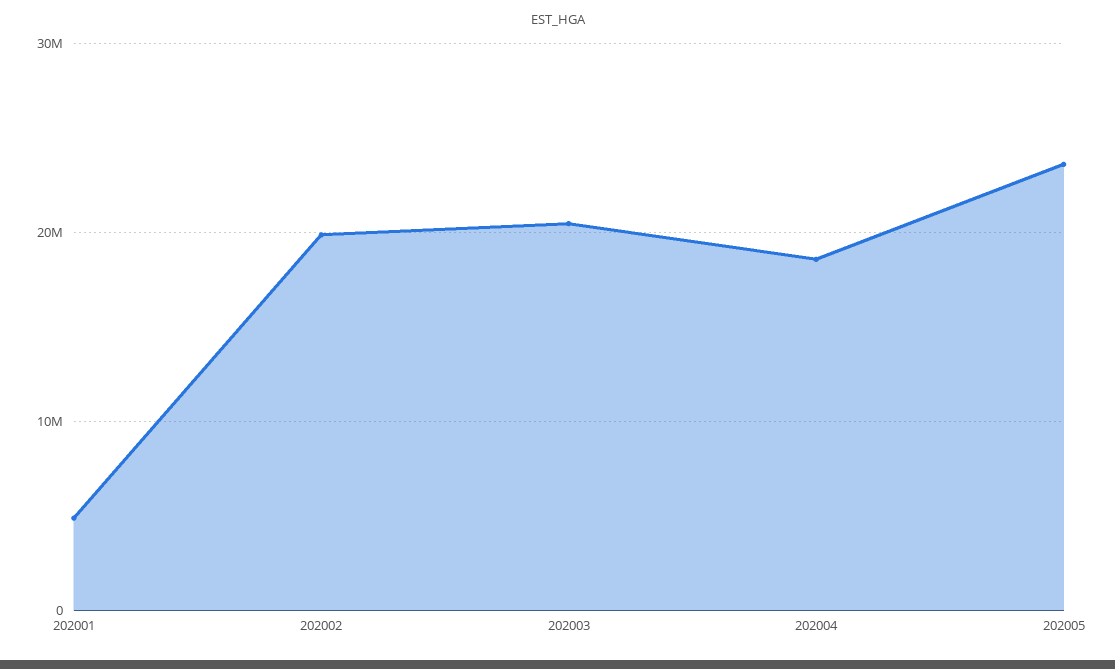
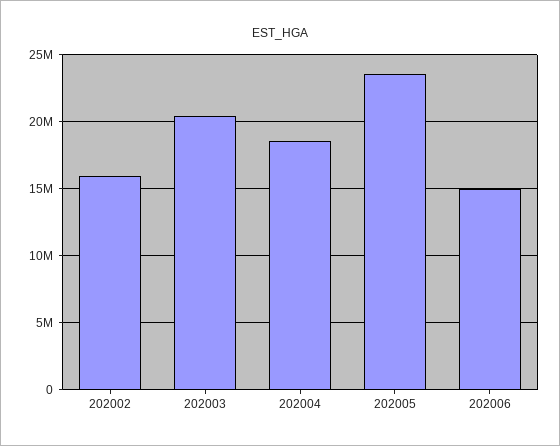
202001: 5000000 -> none
202002: 20000000 -> 16000000
202006: none -> 15000000

